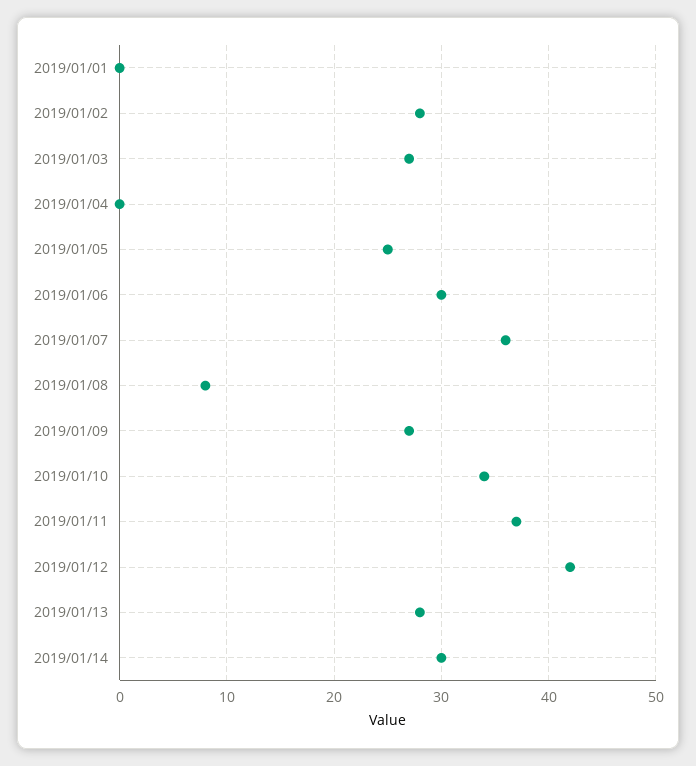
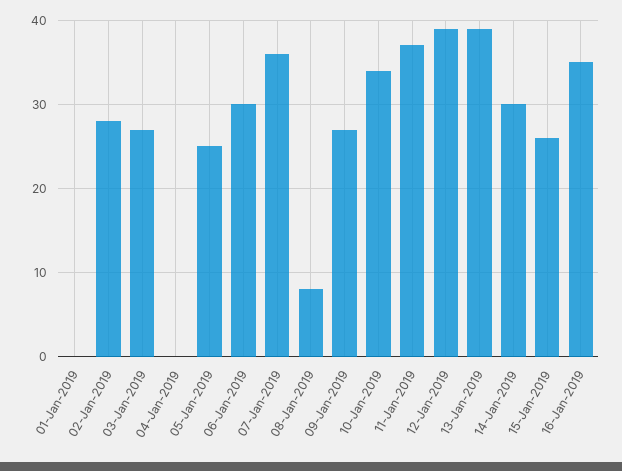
2019/01/12: 42 -> 39
2019/01/13: 28 -> 39
15-Jan-2019: none -> 26
16-Jan-2019: none -> 35

